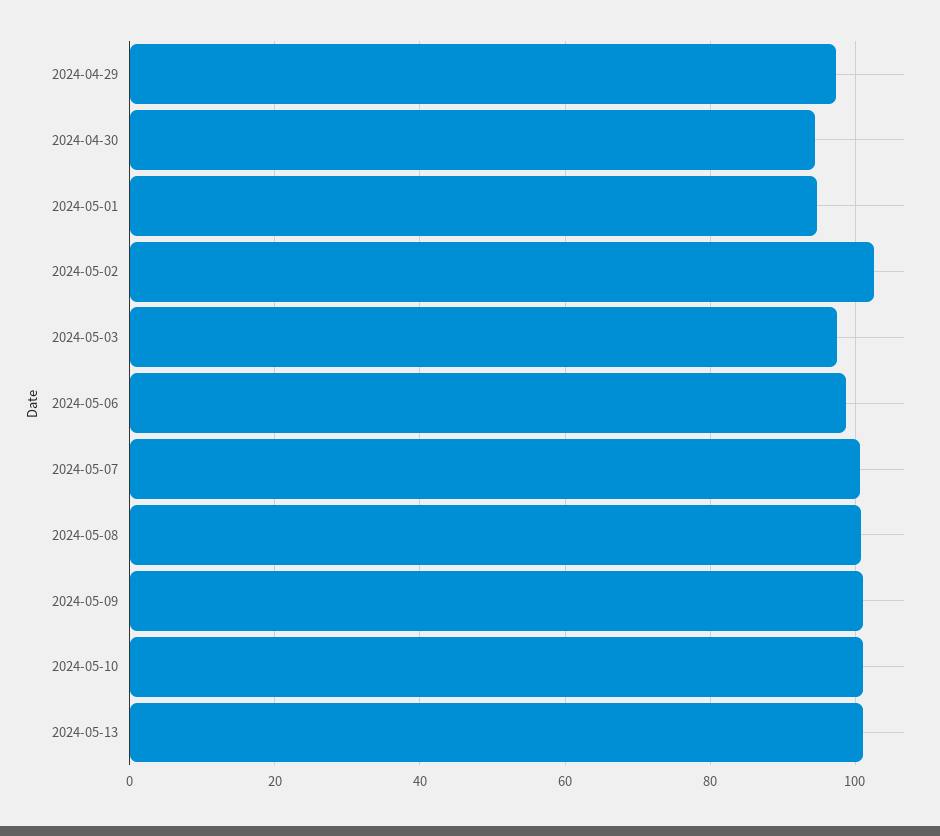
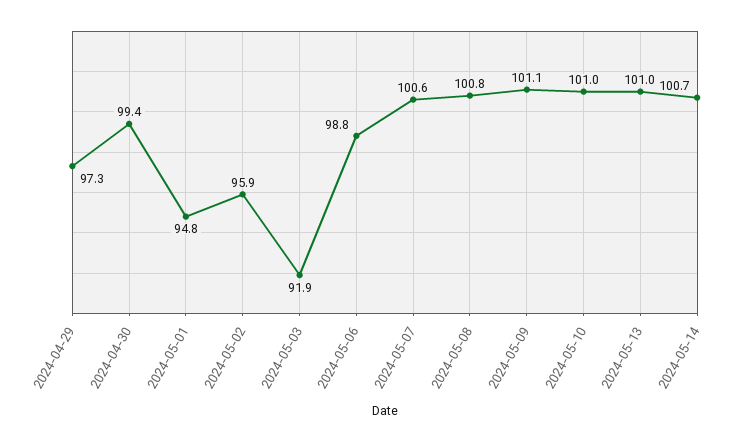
2024-04-30: 94 -> 99.4
2024-05-02: 102 -> 95.9
2024-05-03: 98 -> 91.9
2024-05-14: none -> 100.7

